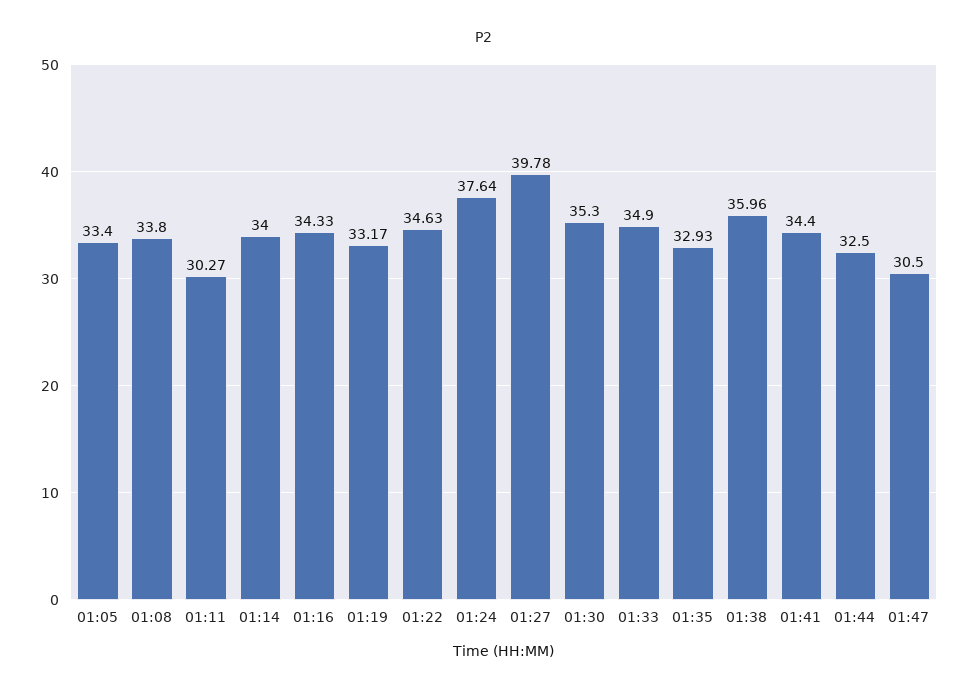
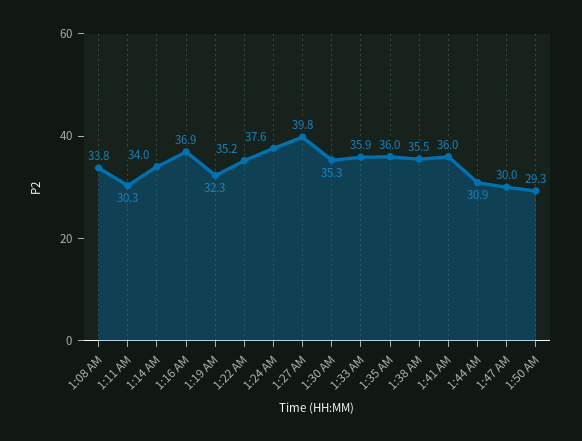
01:05: 33.4 -> none
01:16: 34.33 -> 36.9
01:19: 33.17 -> 32.3
01:22: 34.63 -> 35.2
01:33: 34.9 -> 35.9
01:35: 32.93 -> 36
01:38: 35.96 -> 35.5
01:41: 34.4 -> 36
01:44: 32.5 -> 30.9
01:47: 30.5 -> 30
1:50 AM: none -> 29.3

